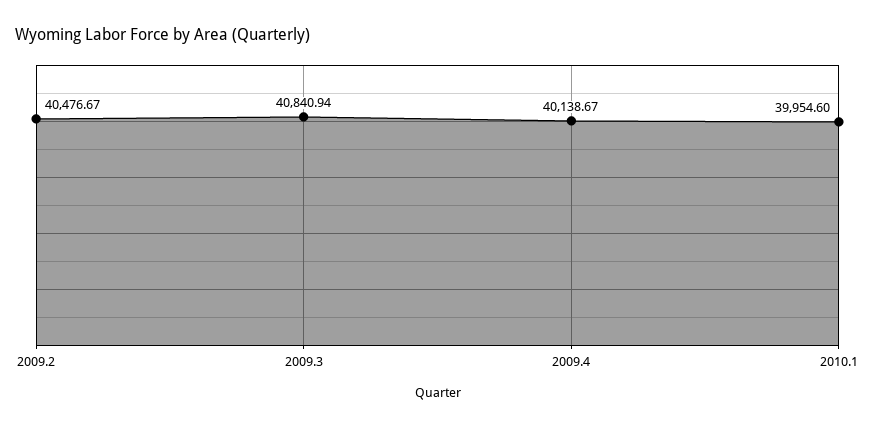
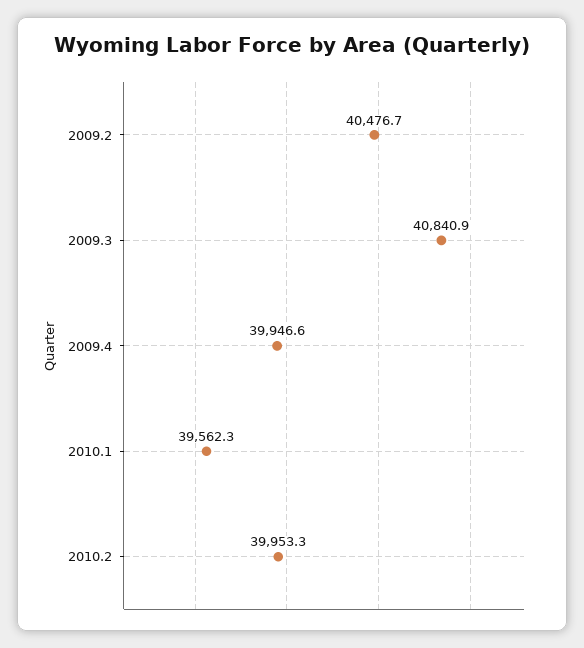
2009.4: 40138.67 -> 39946.6
2010.1: 39954.6 -> 39562.3
2010.2: none -> 39953.3

